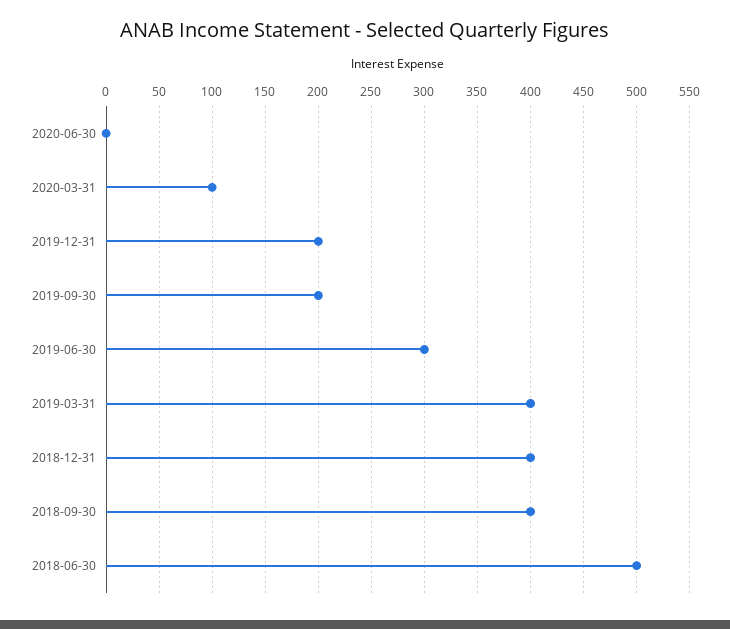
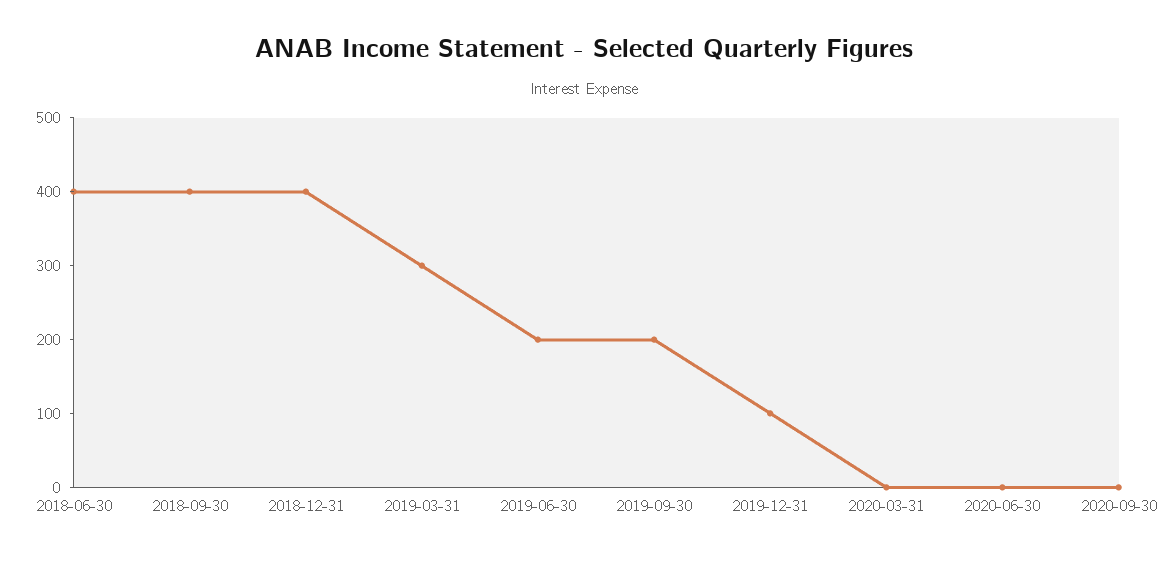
2020-03-31: 100 -> 0
2019-12-31: 200 -> 100
2019-06-30: 300 -> 200
2019-03-31: 400 -> 300
2018-06-30: 500 -> 400
2020-09-30: none -> 0

